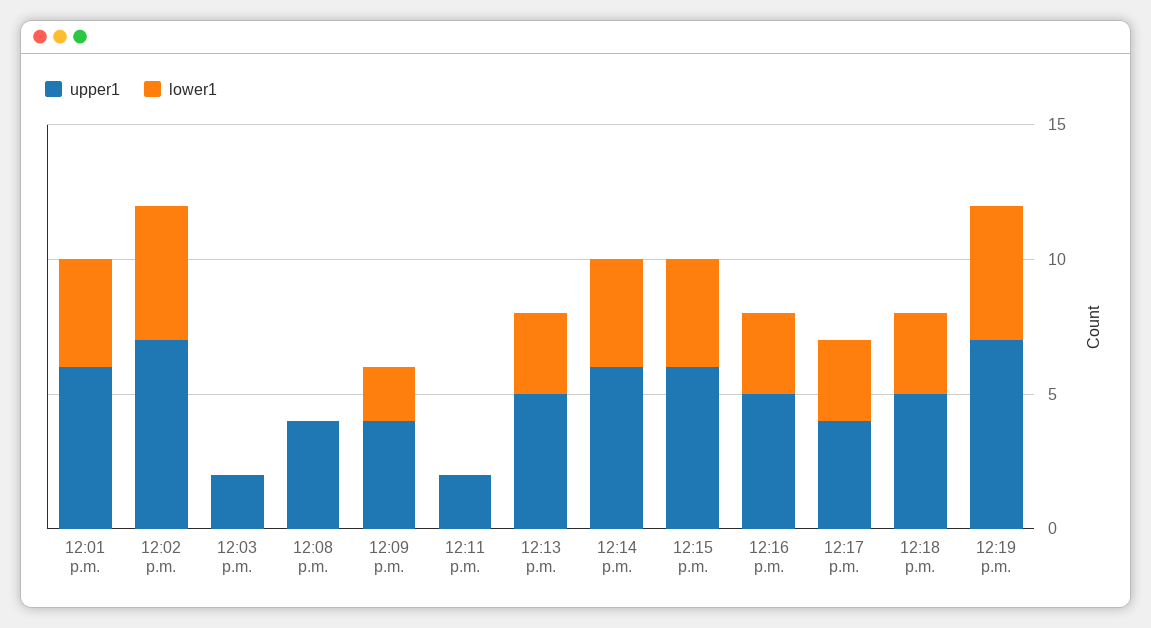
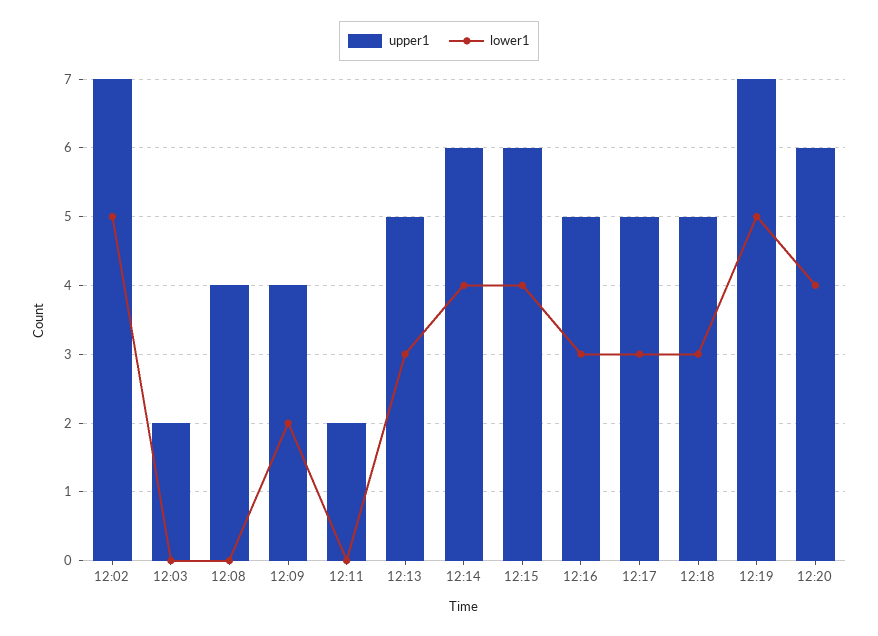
upper1, 12:01 p.m.: 6 -> none
lower1, 12:01 p.m.: 4 -> none
upper1, 12:17 p.m.: 4 -> 5
upper1, 12:20: none -> 6
lower1, 12:20: none -> 4

